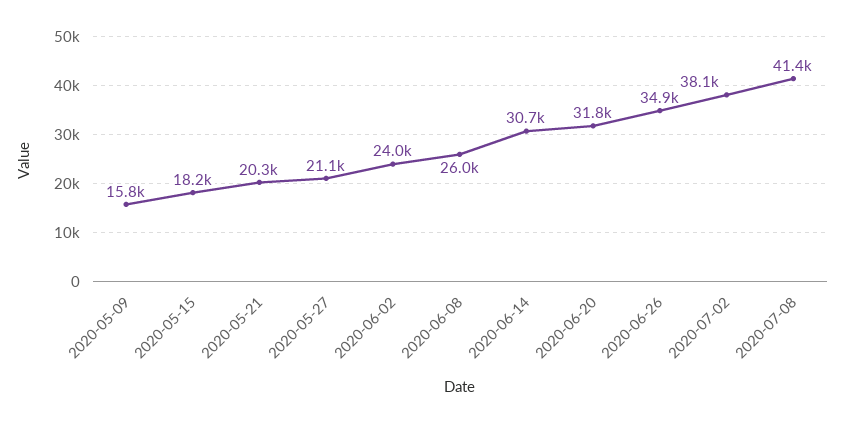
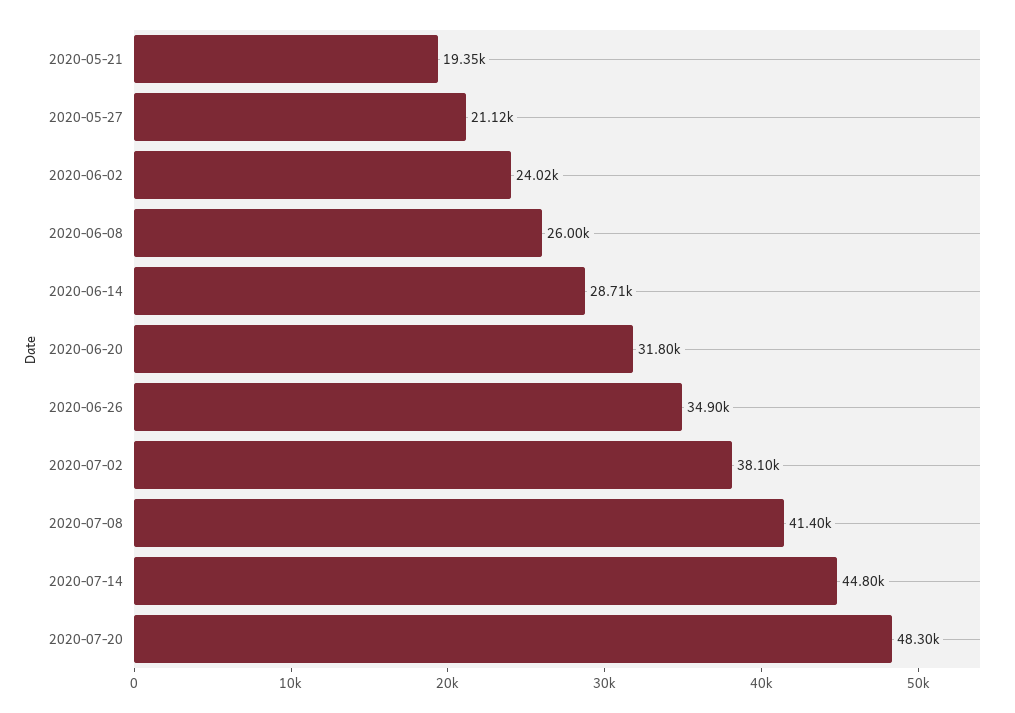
2020-05-09: 15800 -> none
2020-05-15: 18200 -> none
2020-05-21: 20300 -> 19350
2020-06-14: 30700 -> 28710
2020-07-14: none -> 44800
2020-07-20: none -> 48300

